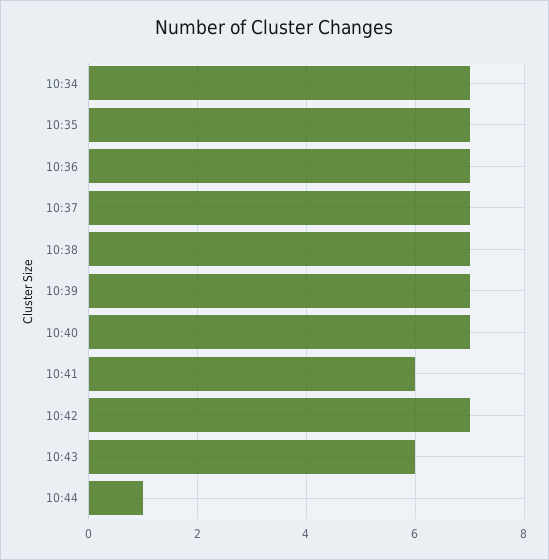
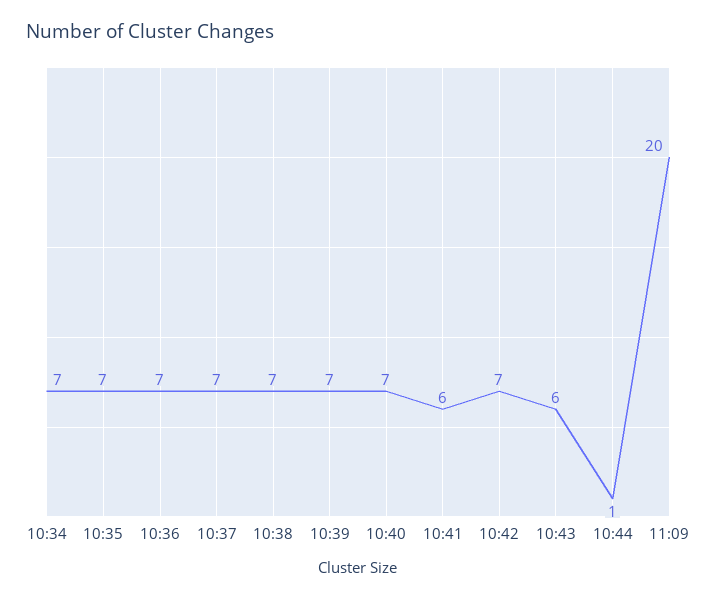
11:09: none -> 20

